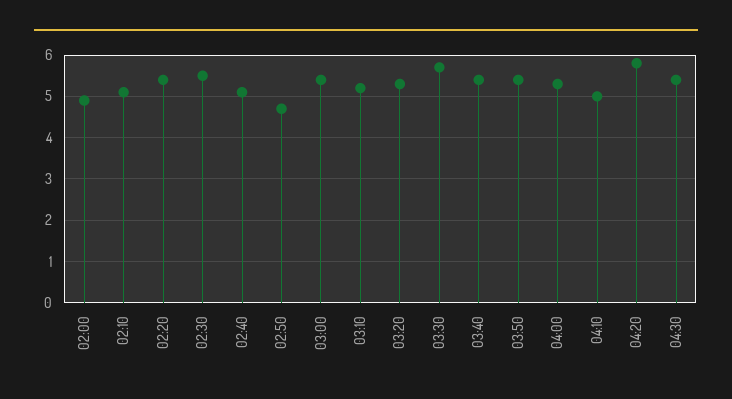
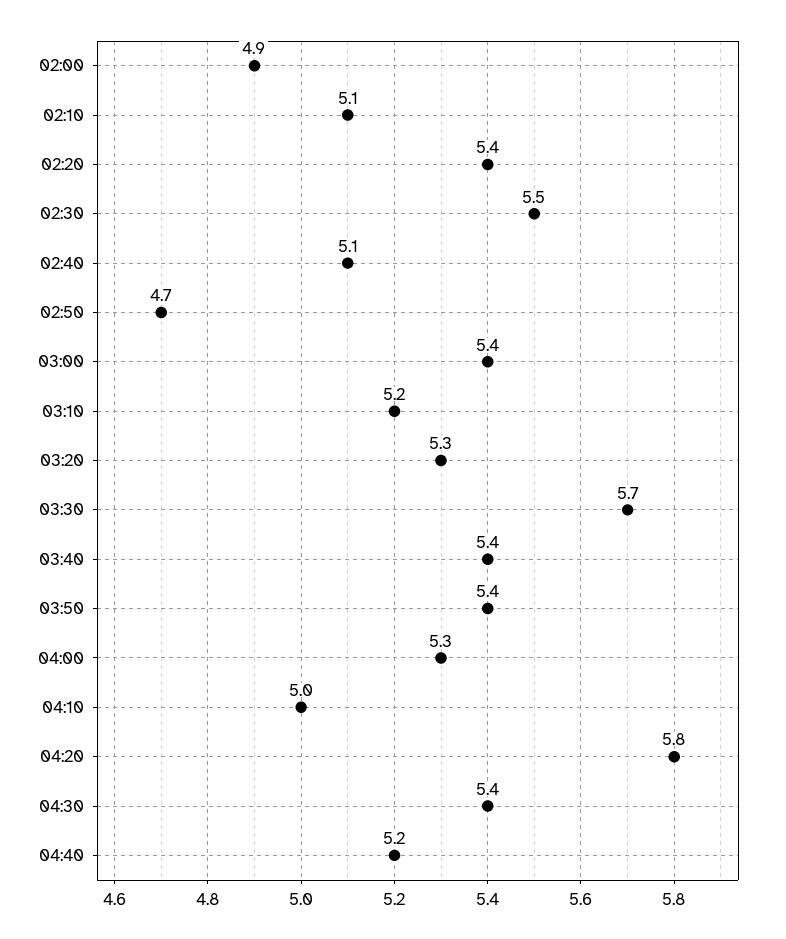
04:40: none -> 5.2

